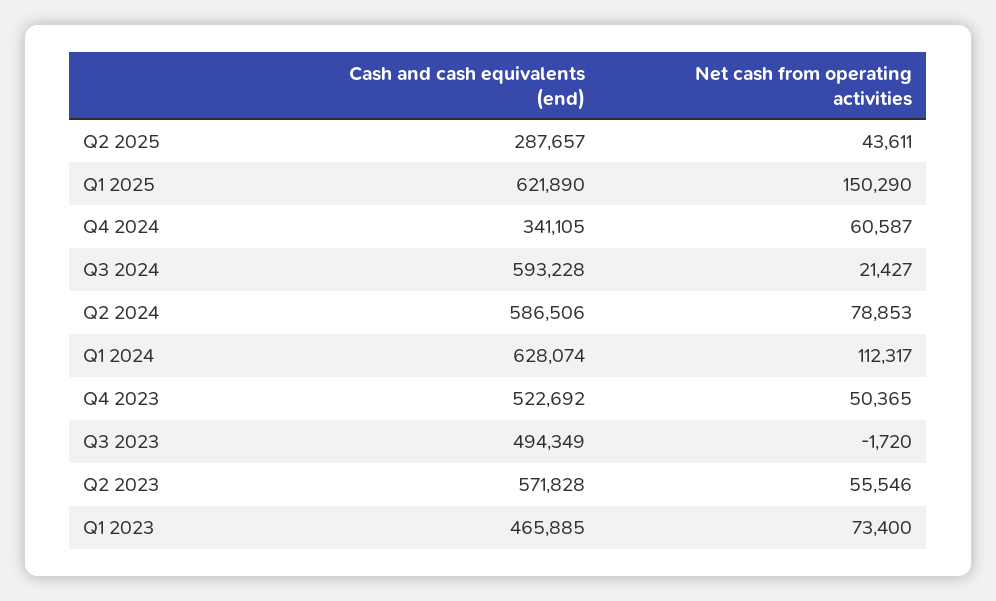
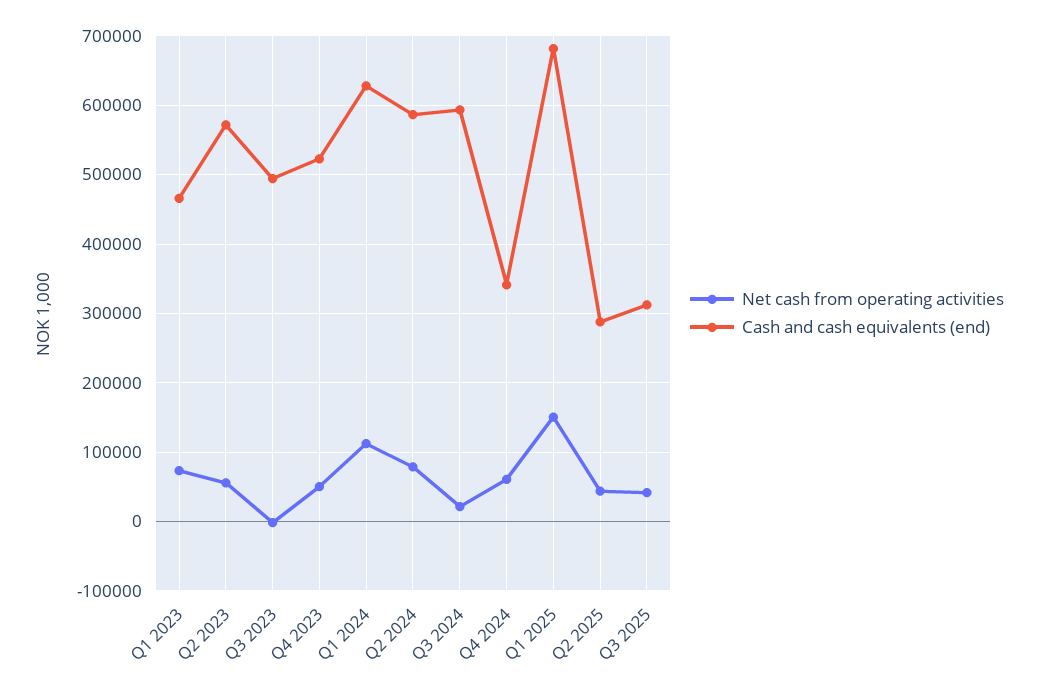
Cash and cash equivalents (end), Q1 2025: 621890 -> 680000
Net cash from operating activities, Q3 2025: none -> 40000
Cash and cash equivalents (end), Q3 2025: none -> 310000

